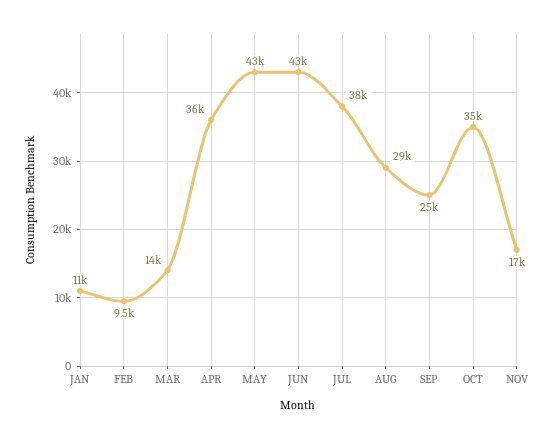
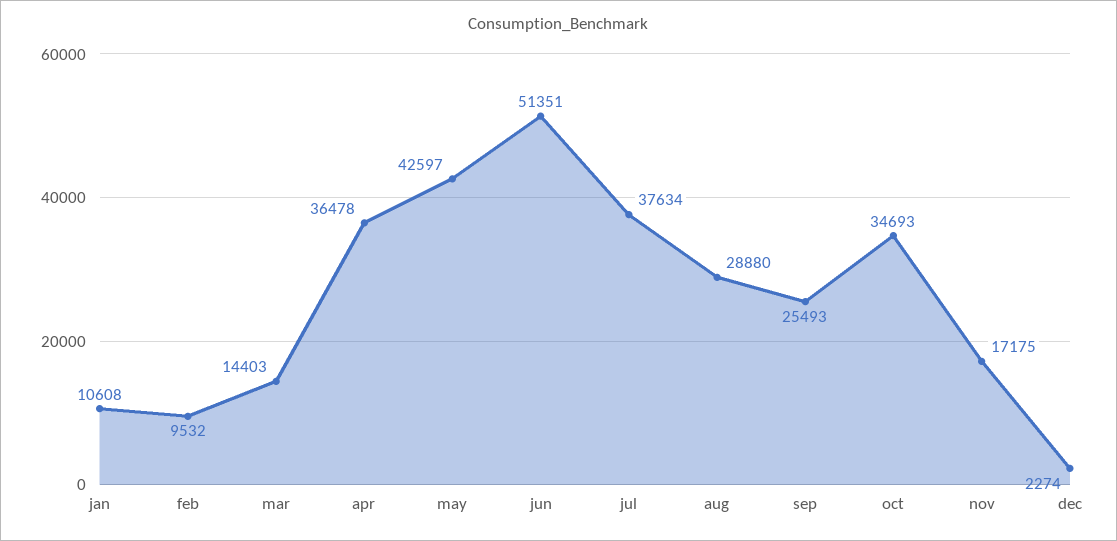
JUN: 43000 -> 51351
dec: none -> 2274

